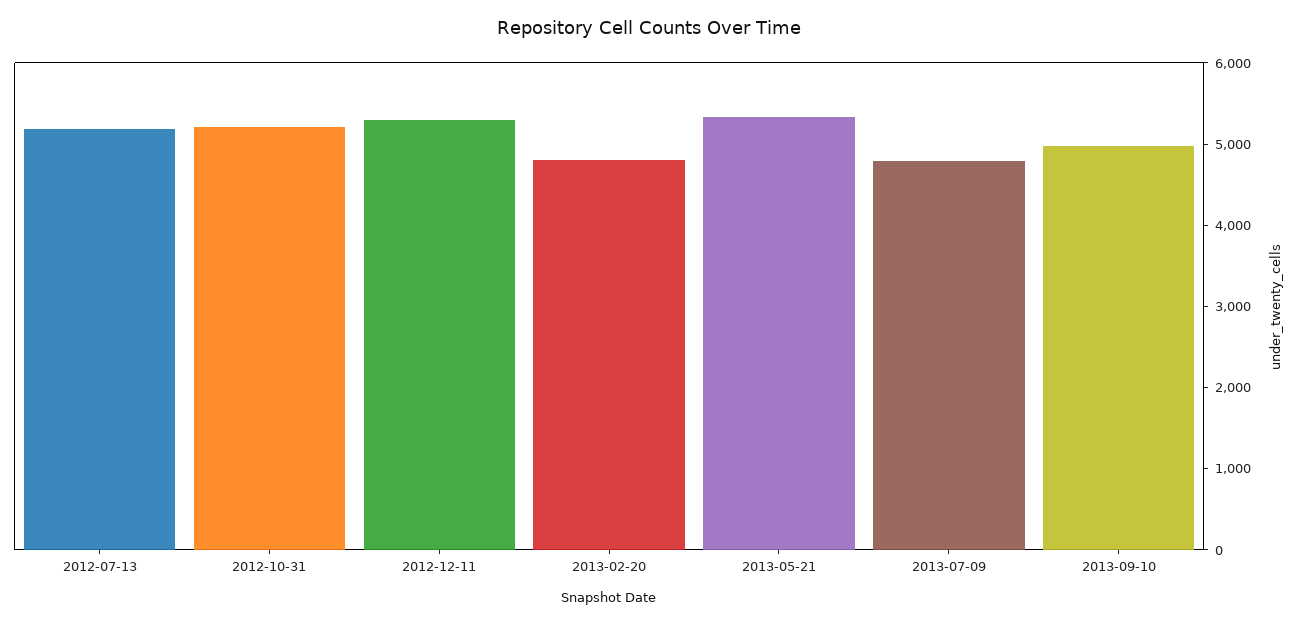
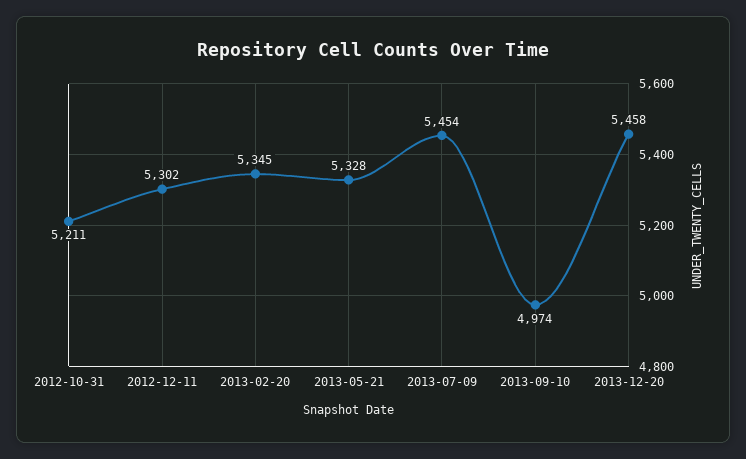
2012-07-13: 5200 -> none
2013-02-20: 4800 -> 5345
2013-07-09: 4800 -> 5454
2013-12-20: none -> 5458

